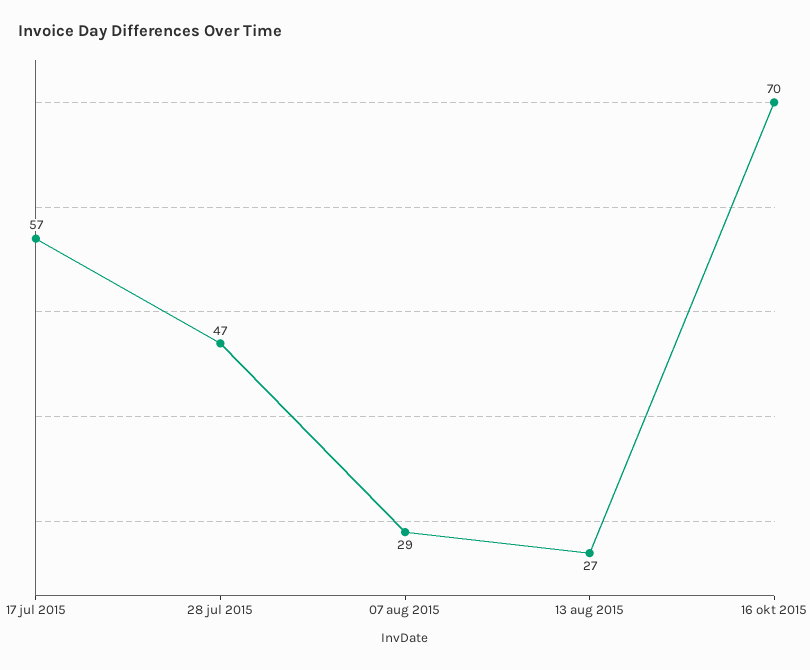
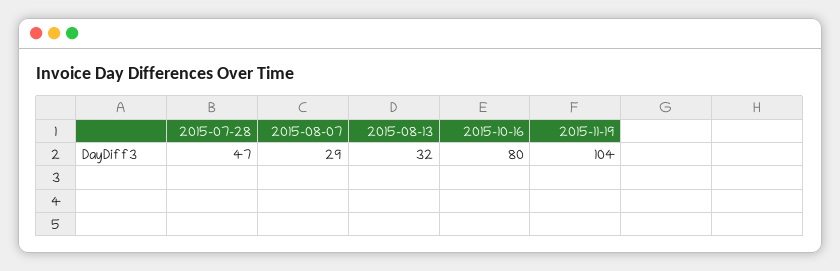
17 jul 2015: 57 -> none
13 aug 2015: 27 -> 32
16 okt 2015: 70 -> 80
2015-11-19: none -> 104

